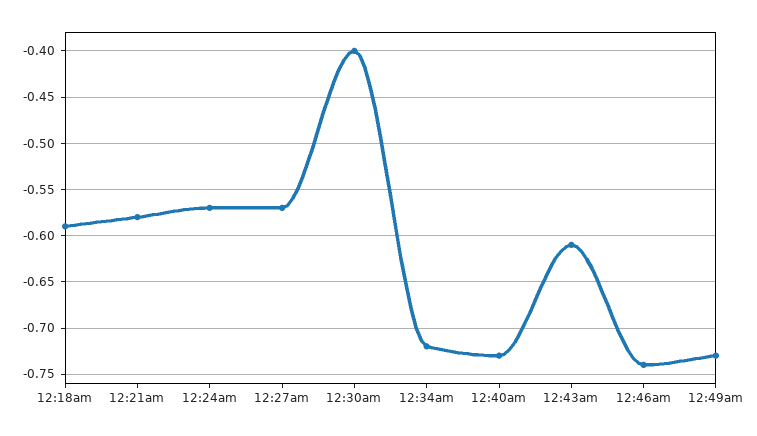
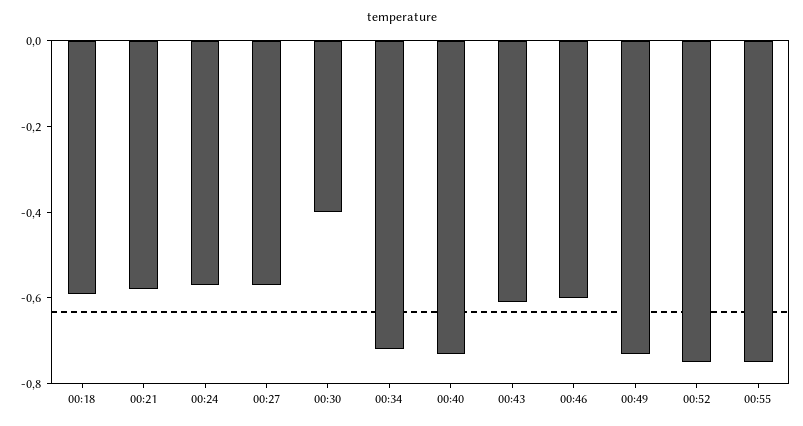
12:46am: -0.74 -> -0.6
00:52: none -> -0.75
00:55: none -> -0.75

